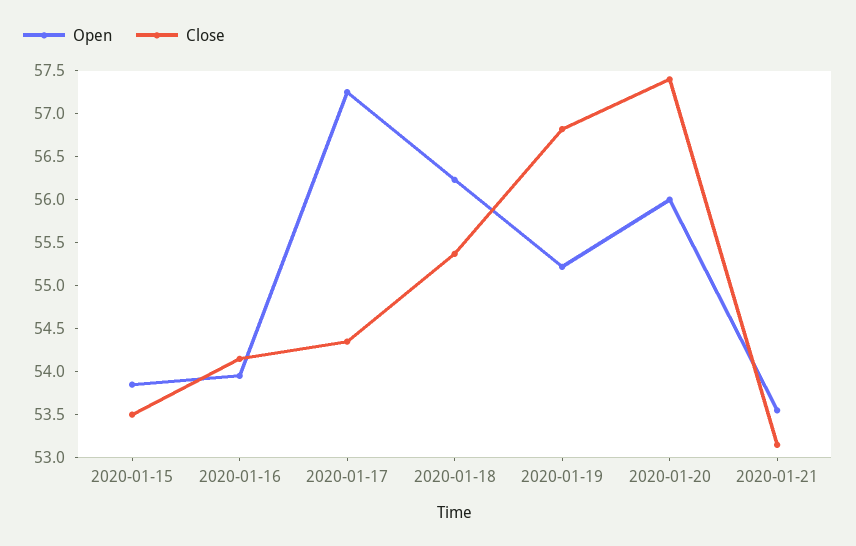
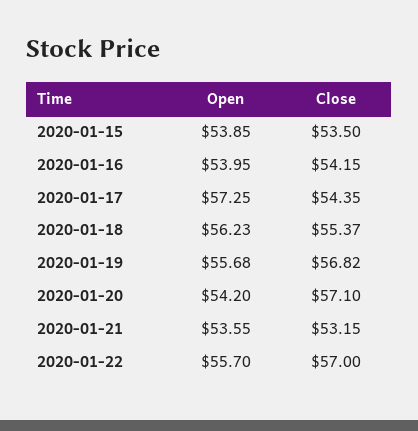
Open, 2020-01-19: 55.2 -> 55.68
Open, 2020-01-20: 56 -> 54.2
Close, 2020-01-20: 57.4 -> 57.1
Open, 2020-01-22: none -> 55.7
Close, 2020-01-22: none -> 57

